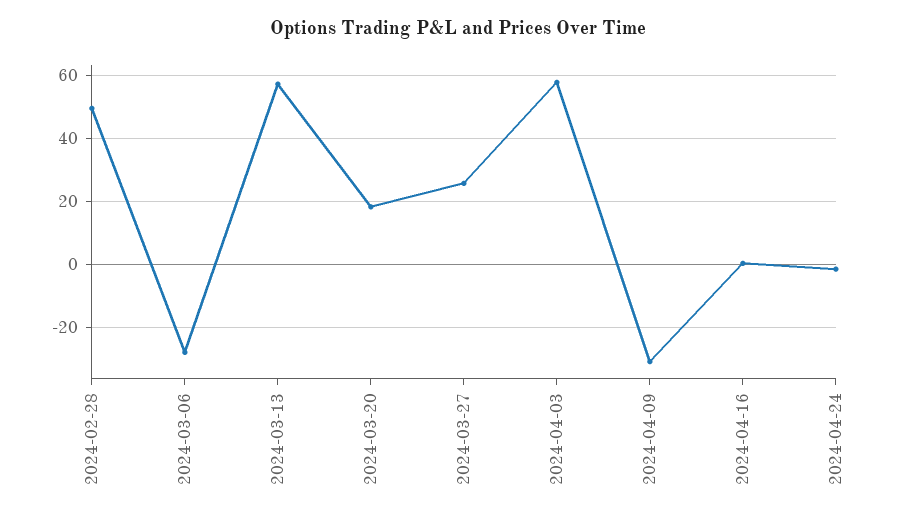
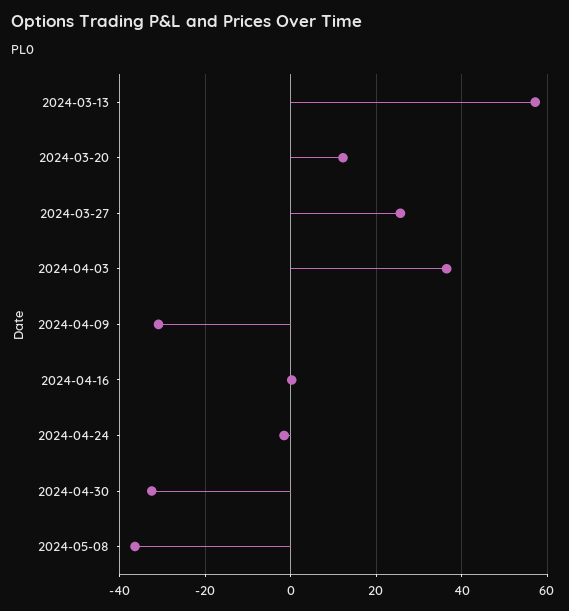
2024-02-28: 50 -> none
2024-03-06: -28 -> none
2024-03-20: 18 -> 12
2024-04-03: 58 -> 36
2024-04-30: none -> -32
2024-05-08: none -> -36

